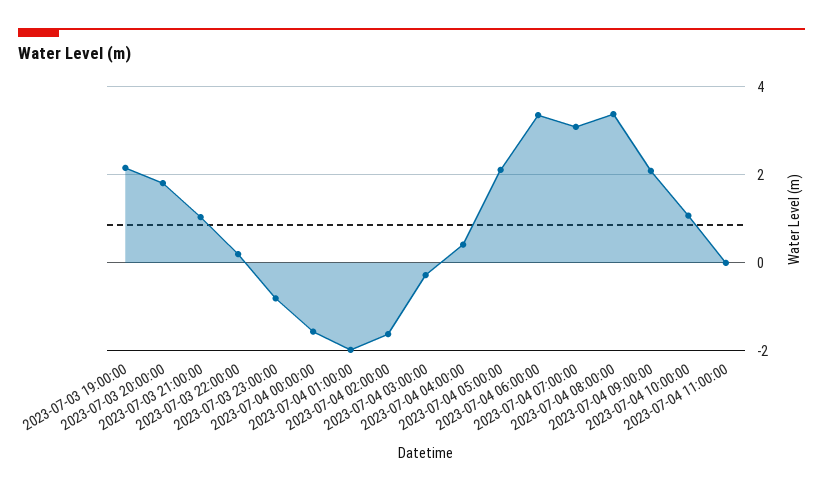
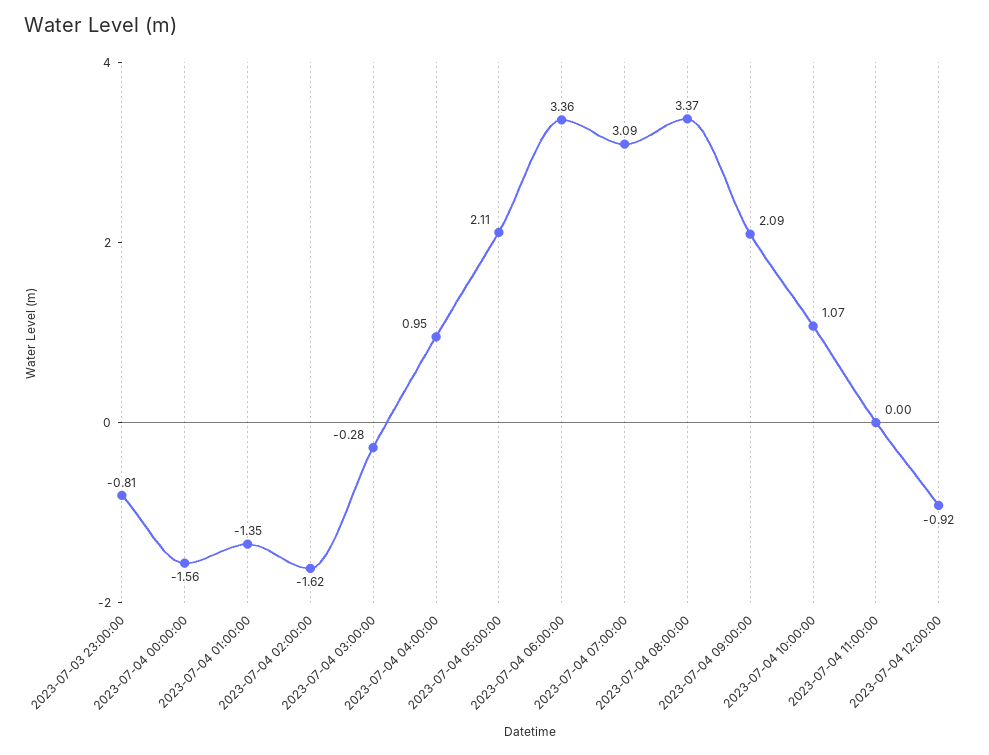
2023-07-03 19:00:00: 2.2 -> none
2023-07-03 20:00:00: 1.8 -> none
2023-07-03 21:00:00: 1 -> none
2023-07-03 22:00:00: 0.2 -> none
2023-07-04 01:00:00: -2 -> -1.35
2023-07-04 04:00:00: 0.4 -> 0.95
2023-07-04 12:00:00: none -> -0.92

